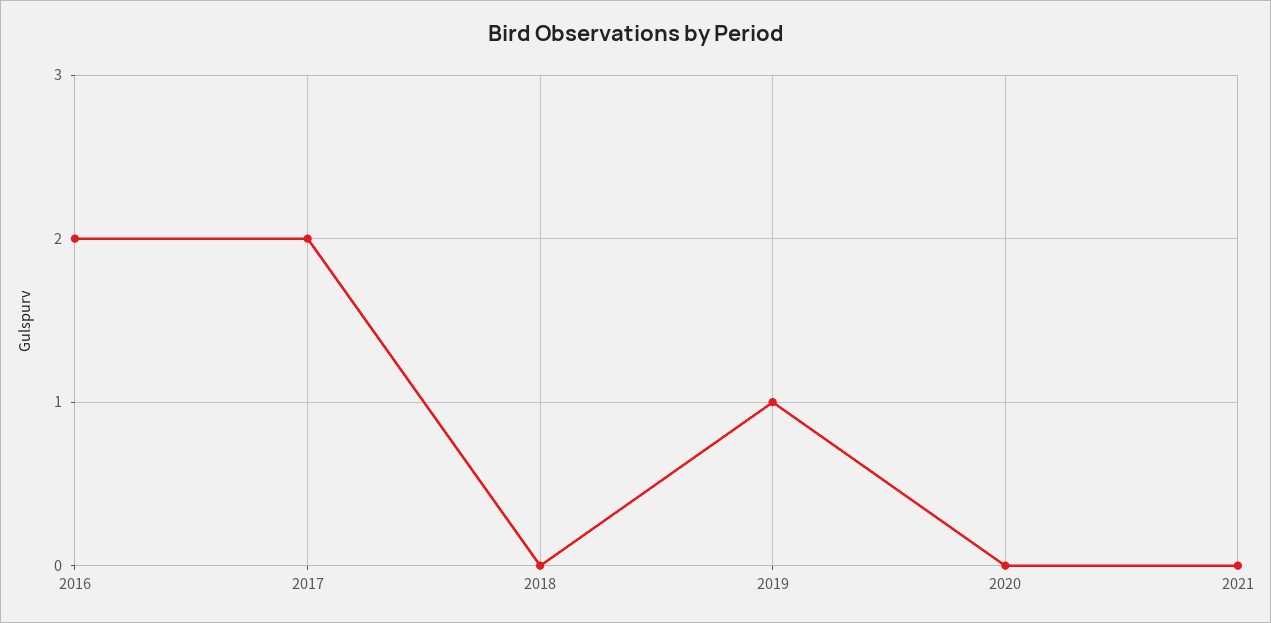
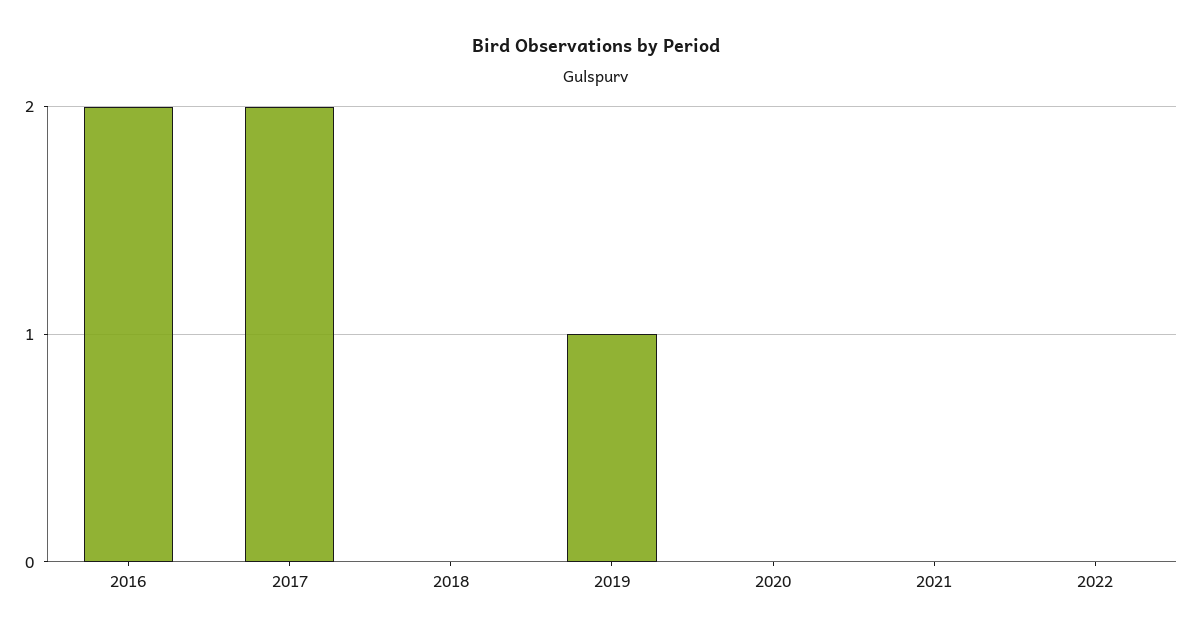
2022: none -> 0

